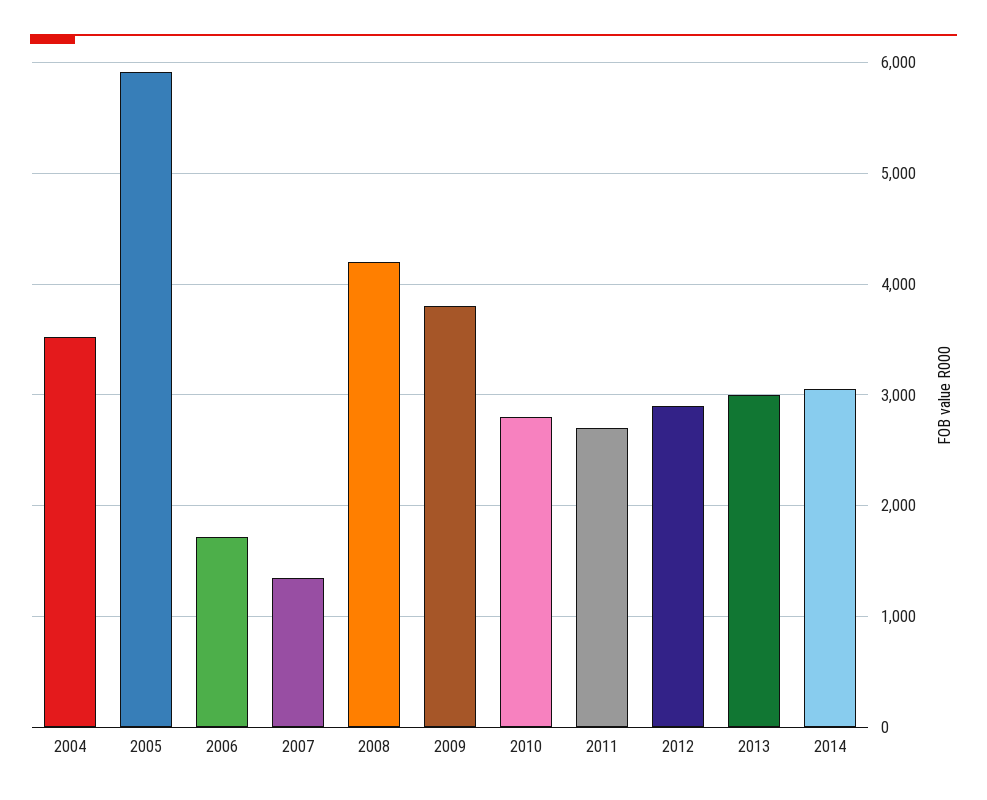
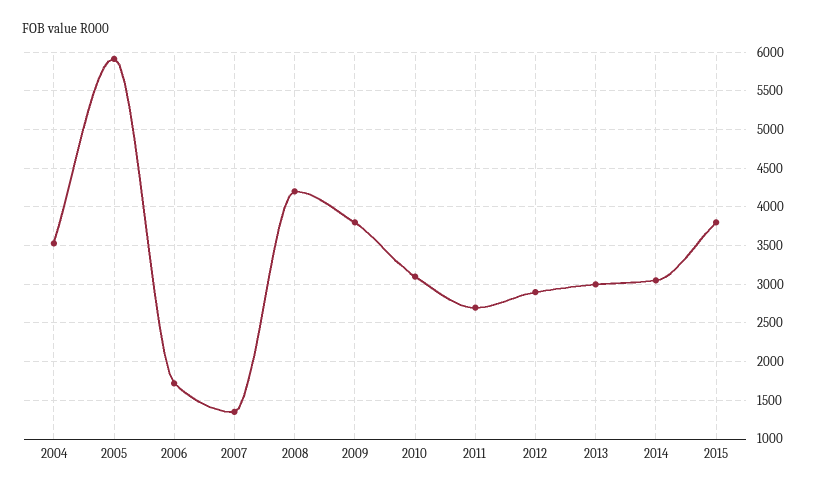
2010: 2800 -> 3100
2015: none -> 3800

